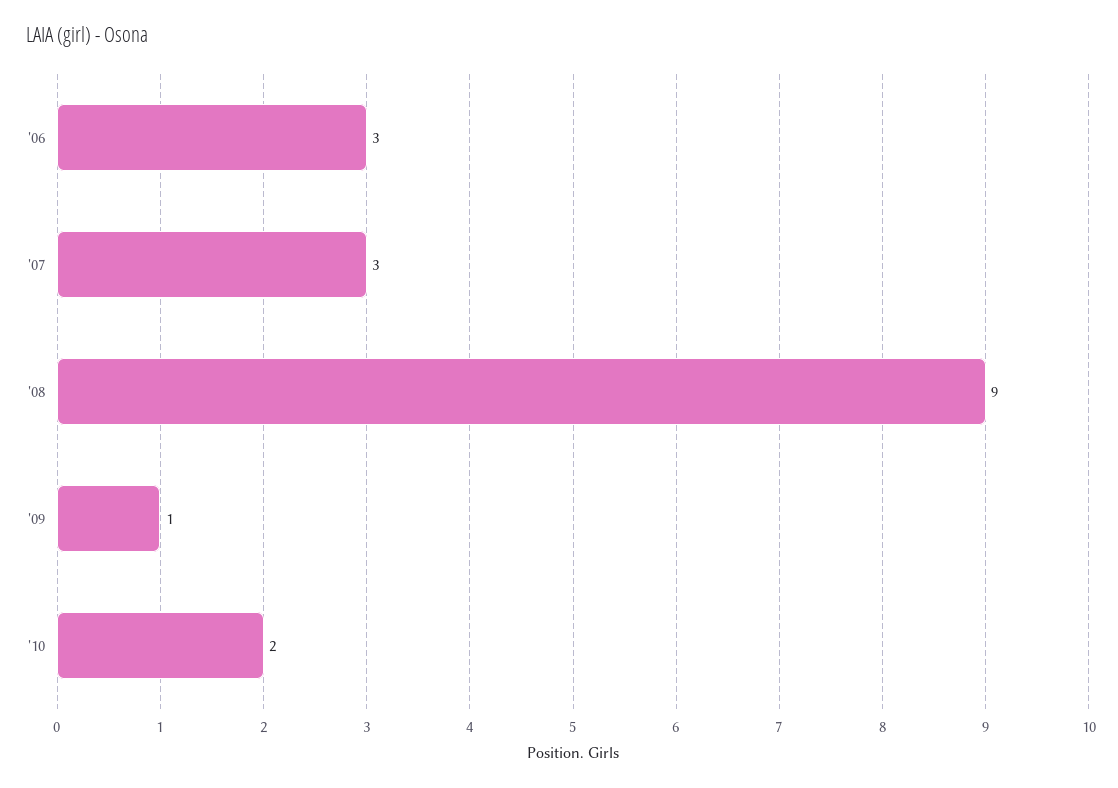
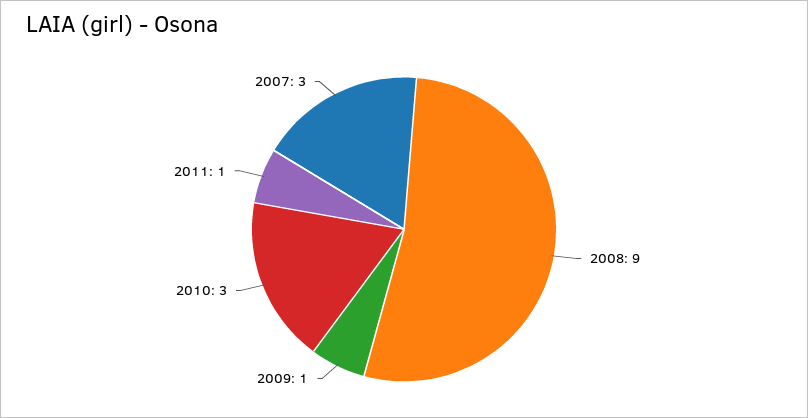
'06: 3 -> none
'10: 2 -> 3
2011: none -> 1

